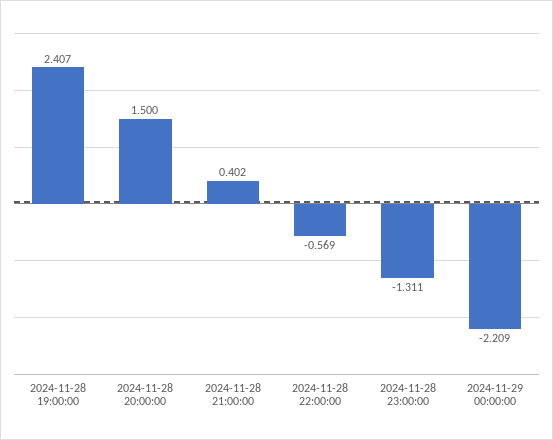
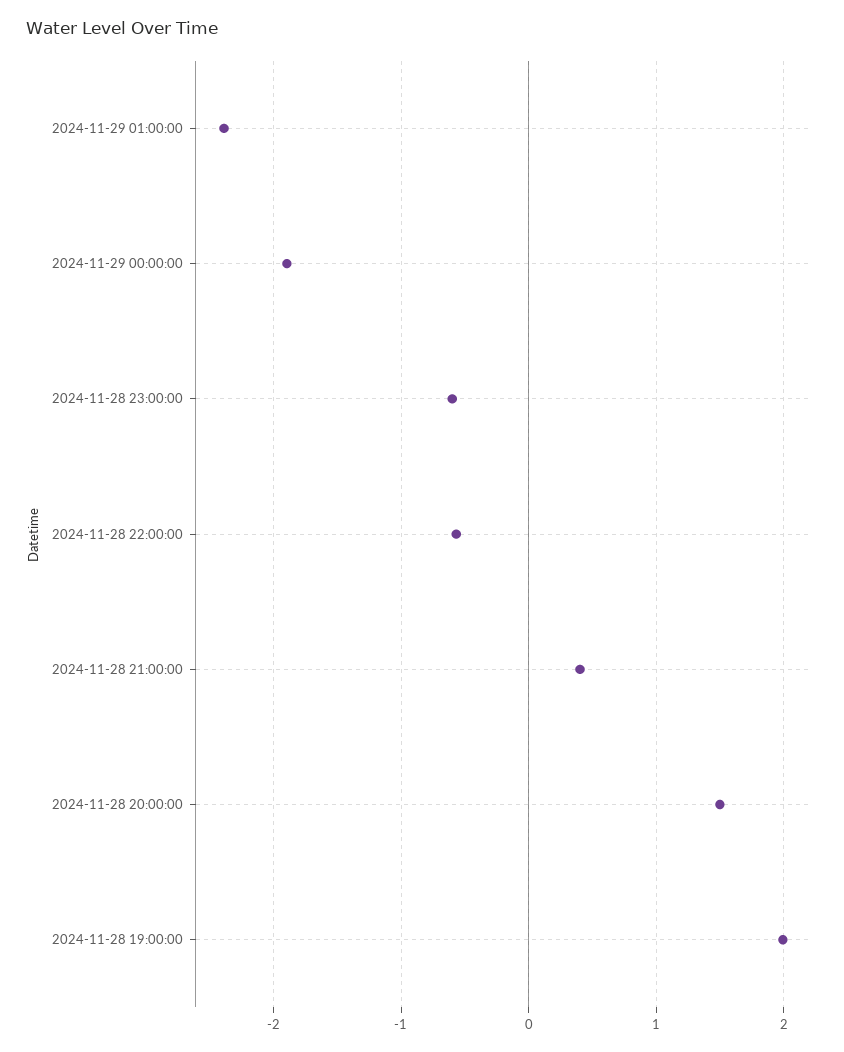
2024-11-28 19:00:00: 2.407 -> 2
2024-11-28 23:00:00: -1.311 -> -0.6
2024-11-29 00:00:00: -2.209 -> -1.9
2024-11-29 01:00:00: none -> -2.4

